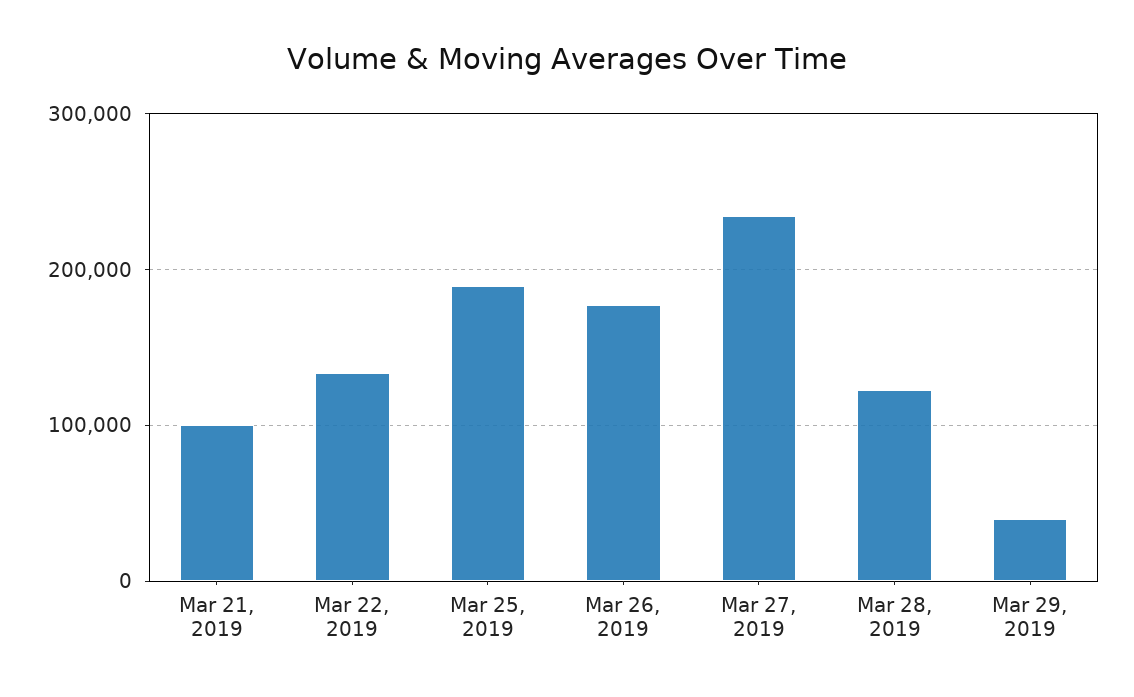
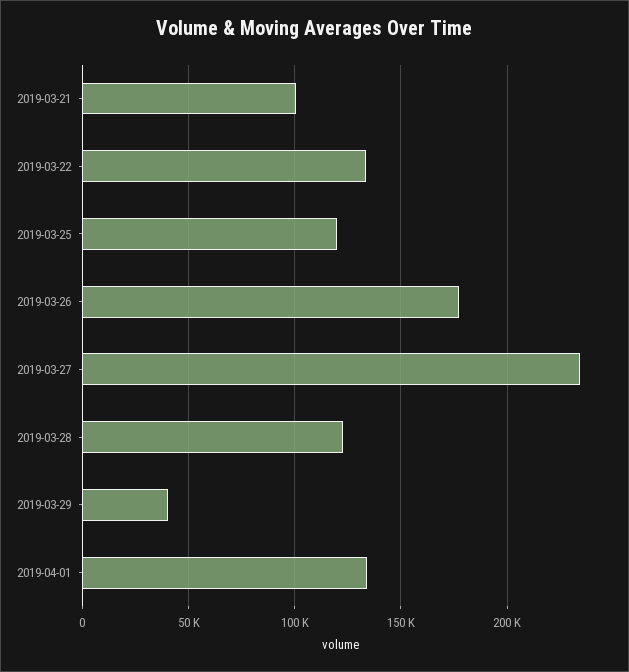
Mar 25, 2019: 190000 -> 120000
2019-04-01: none -> 135000

